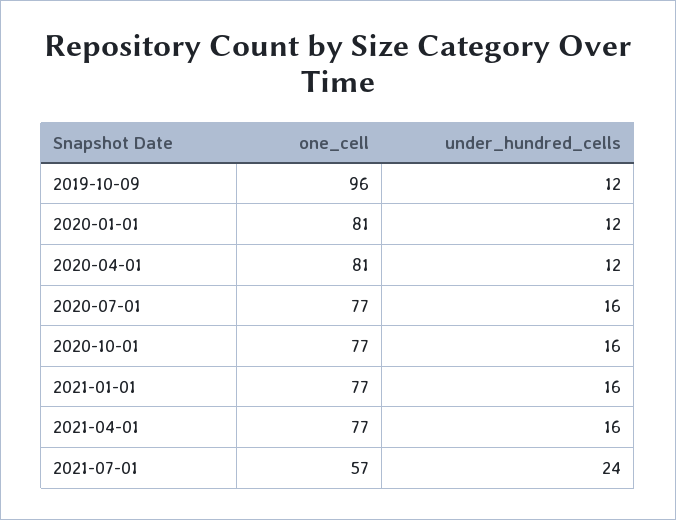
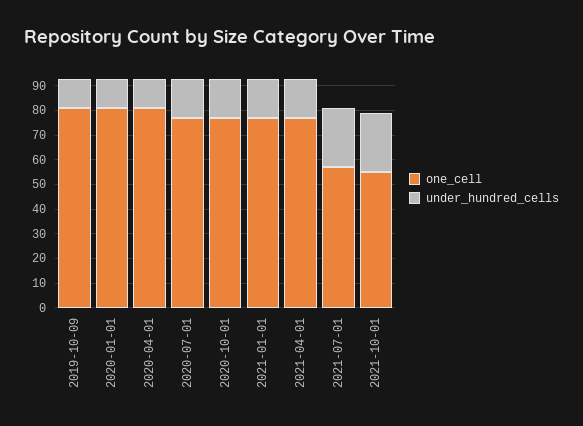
one_cell, 2019-10-09: 96 -> 80
one_cell, 2021-10-01: none -> 55
under_hundred_cells, 2021-10-01: none -> 25

